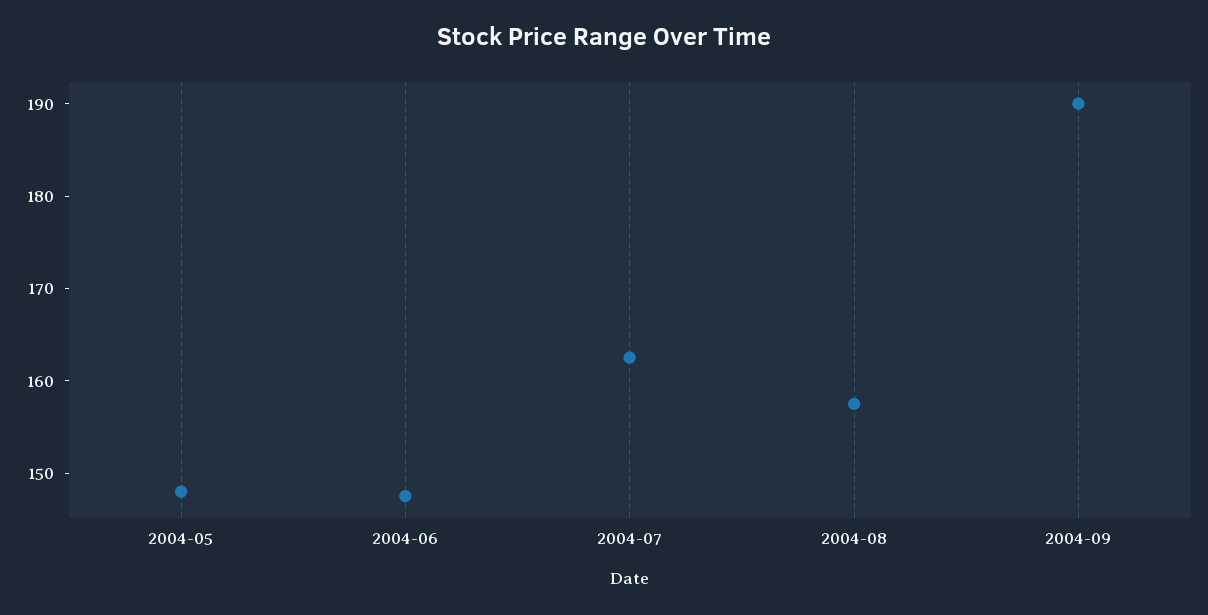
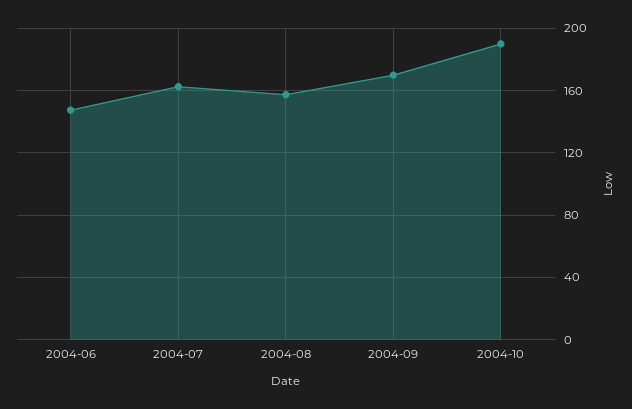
2004-05: 148 -> none
2004-09: 190 -> 170
2004-10: none -> 190

